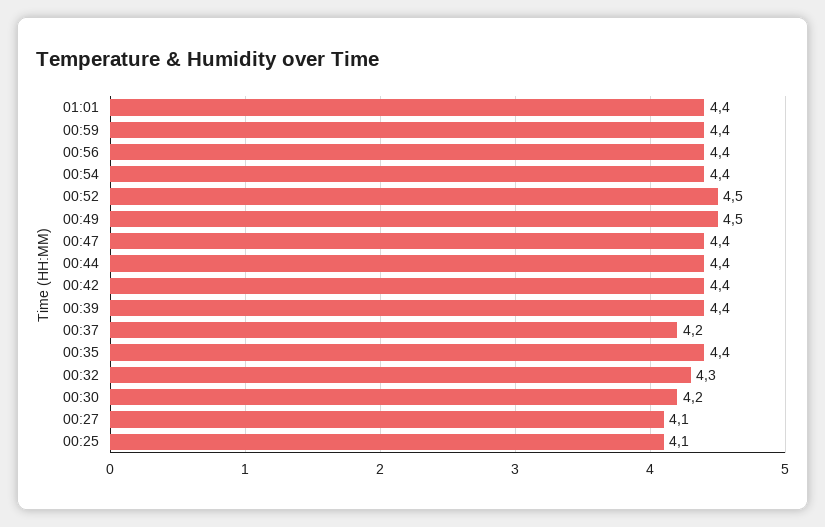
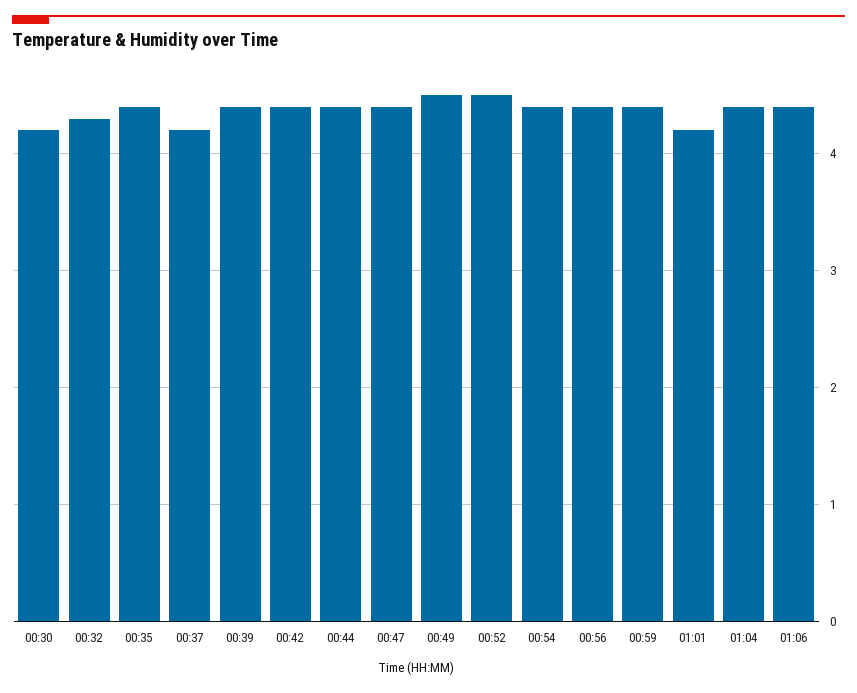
01:01: 4.4 -> 4.2
00:27: 4.1 -> none
00:25: 4.1 -> none
01:04: none -> 4.4
01:06: none -> 4.4

